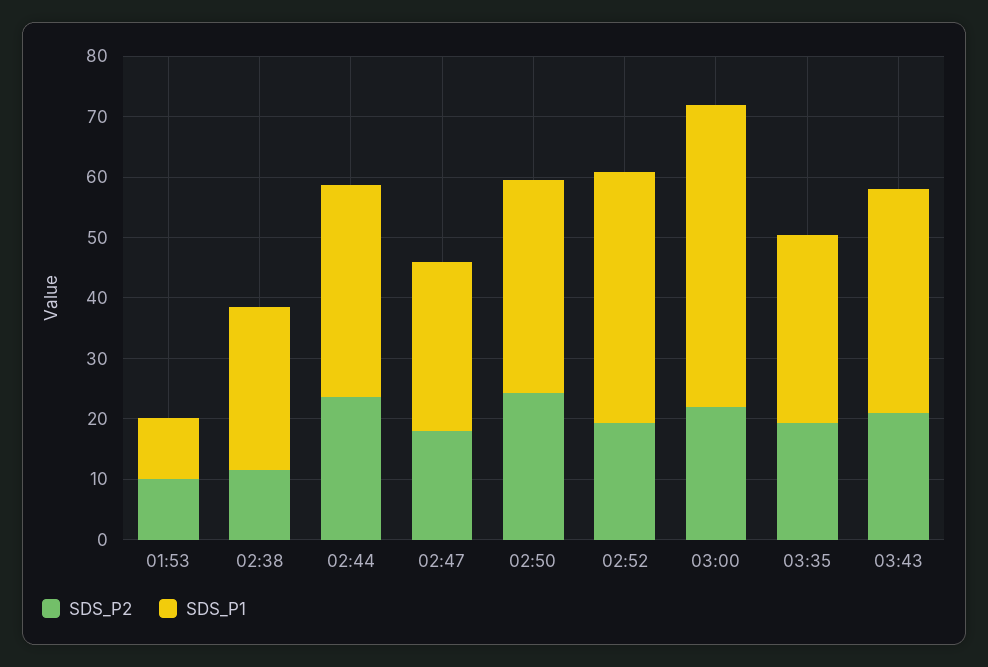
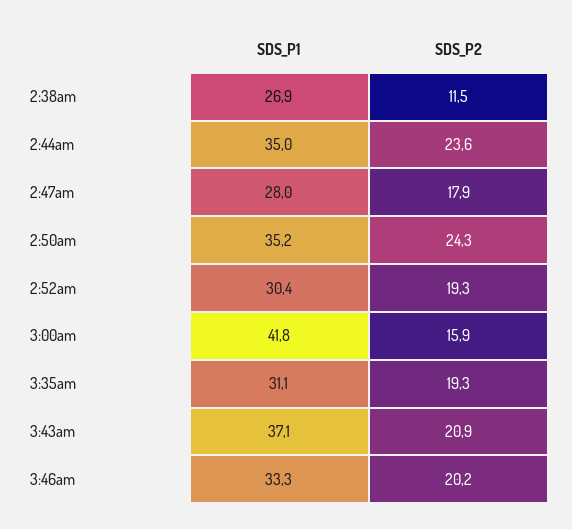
SDS_P2, 01:53: 10 -> none
SDS_P1, 01:53: 10 -> none
SDS_P1, 02:52: 42 -> 30.4
SDS_P2, 03:00: 22 -> 15.9
SDS_P1, 03:00: 50 -> 41.8
SDS_P1, 3:46am: none -> 33.3
SDS_P2, 3:46am: none -> 20.2

